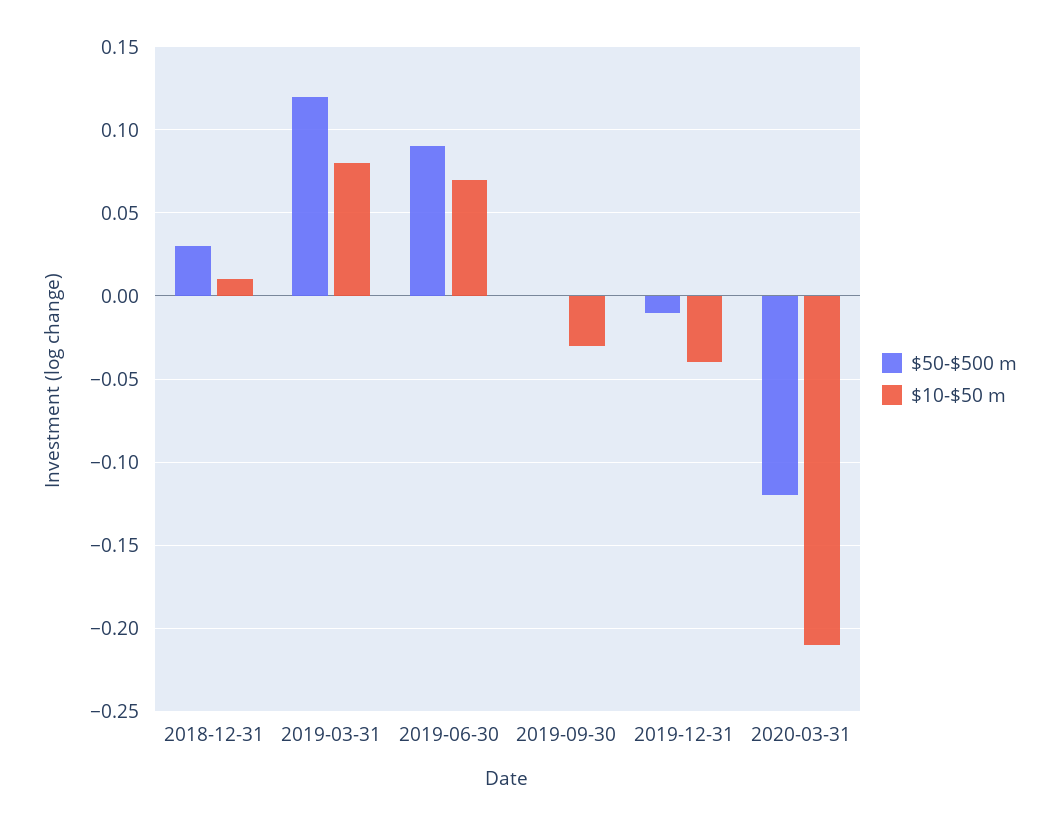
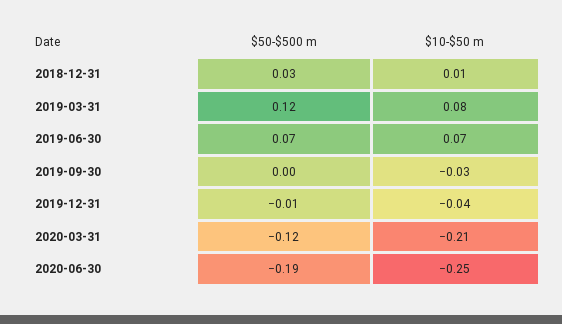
$50-$500 m, 2019-06-30: 0.09 -> 0.07
$50-$500 m, 2020-06-30: none -> -0.19
$10-$50 m, 2020-06-30: none -> -0.25

